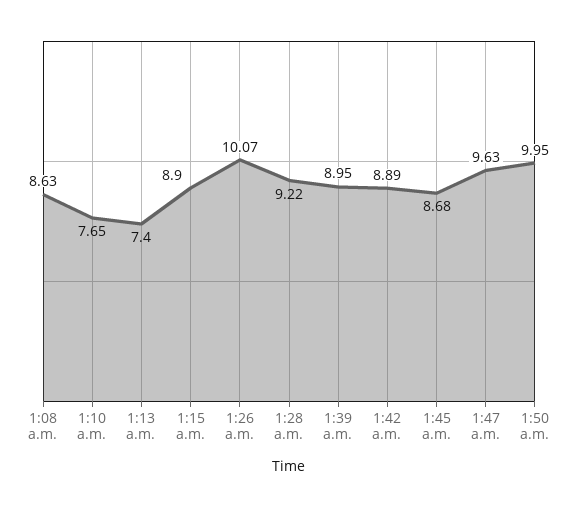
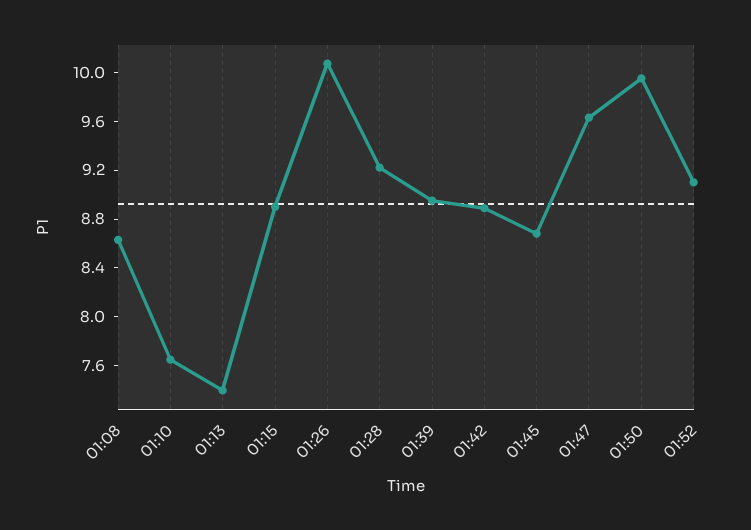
01:52: none -> 9.1

